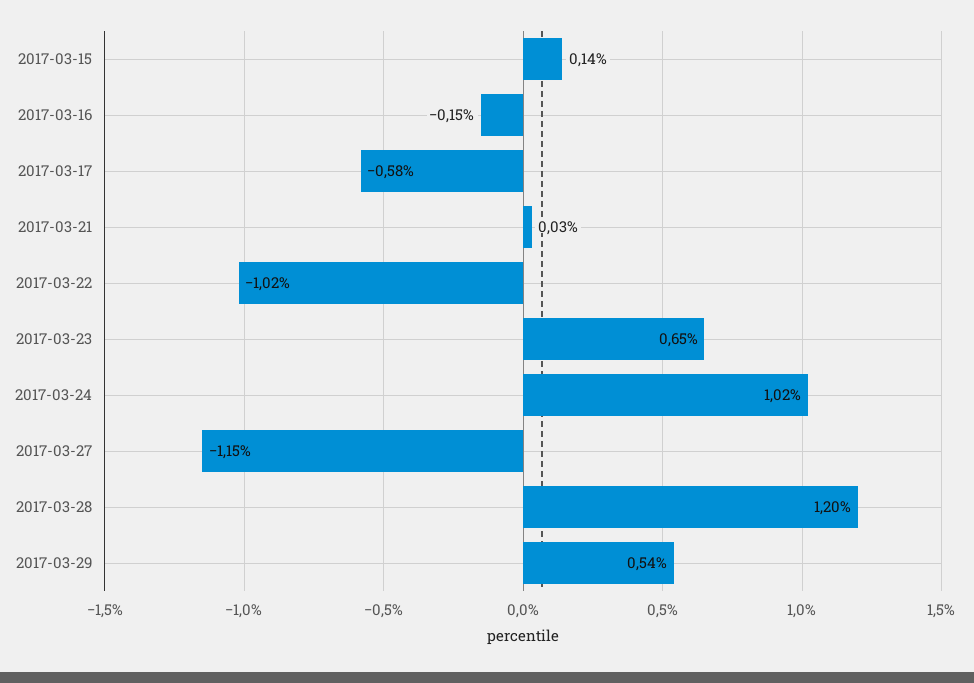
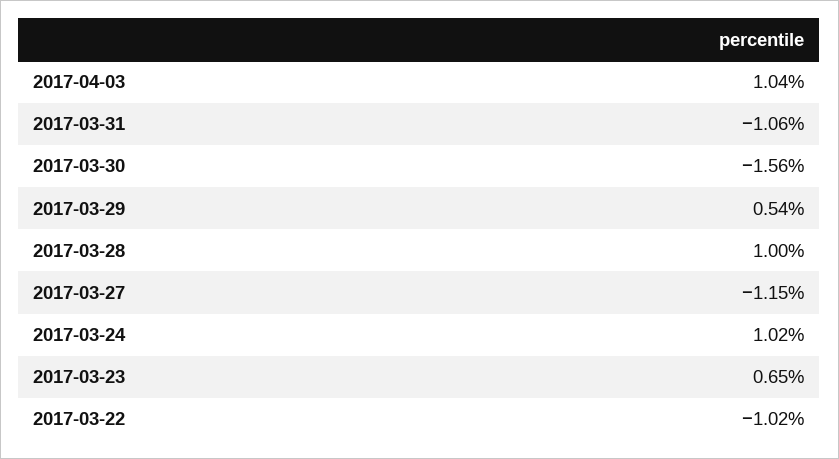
2017-03-15: 0.14 -> none
2017-03-16: -0.15 -> none
2017-03-17: -0.58 -> none
2017-03-21: 0.03 -> none
2017-03-28: 1.2 -> 1
2017-04-03: none -> 1.04
2017-03-31: none -> -1.06
2017-03-30: none -> -1.56

